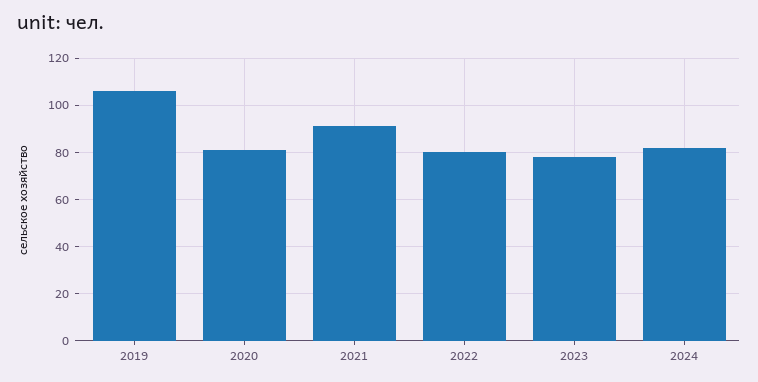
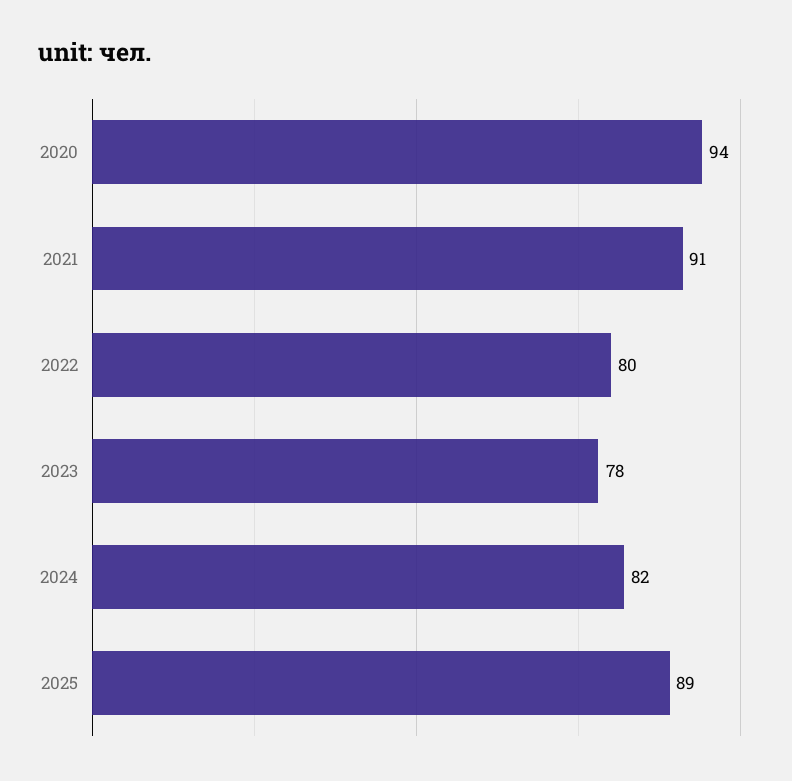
2019: 105 -> none
2020: 80 -> 94
2025: none -> 89

